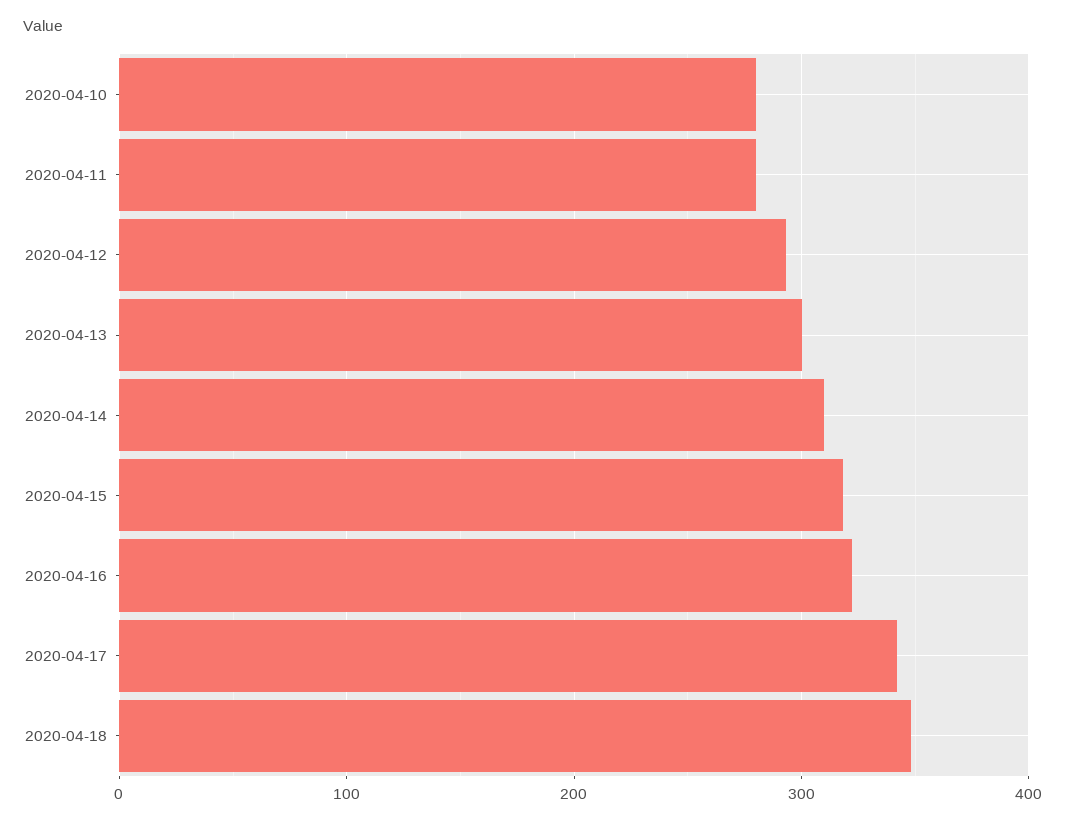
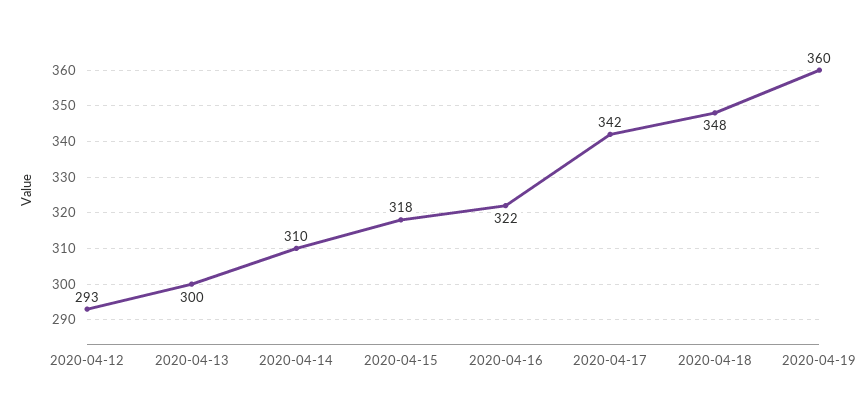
2020-04-10: 280 -> none
2020-04-11: 280 -> none
2020-04-19: none -> 360

